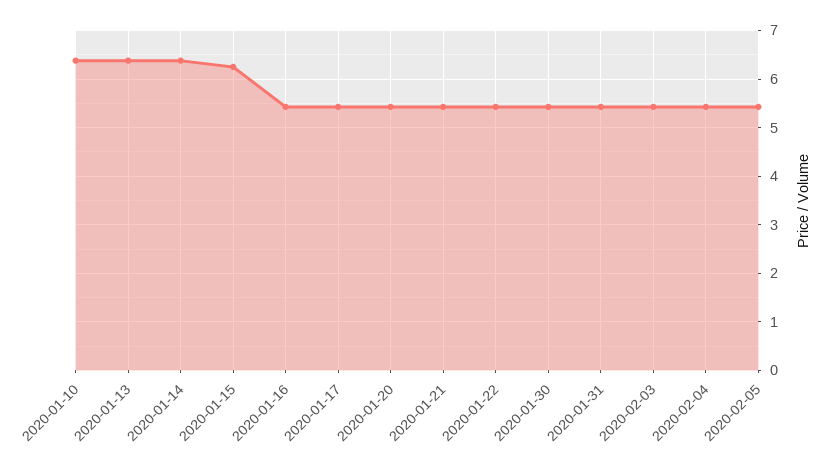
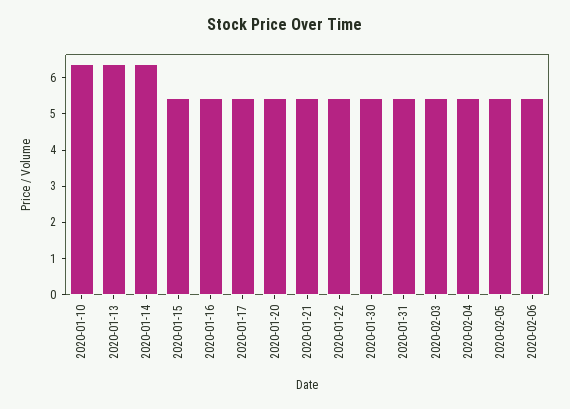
2020-01-15: 6.2 -> 5.5
2020-02-06: none -> 5.5

